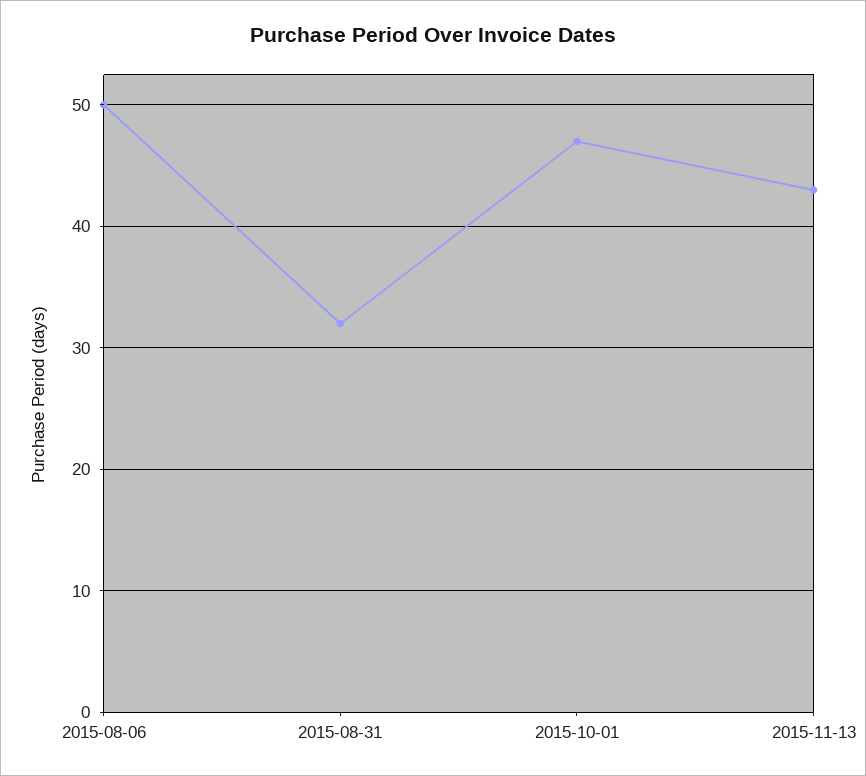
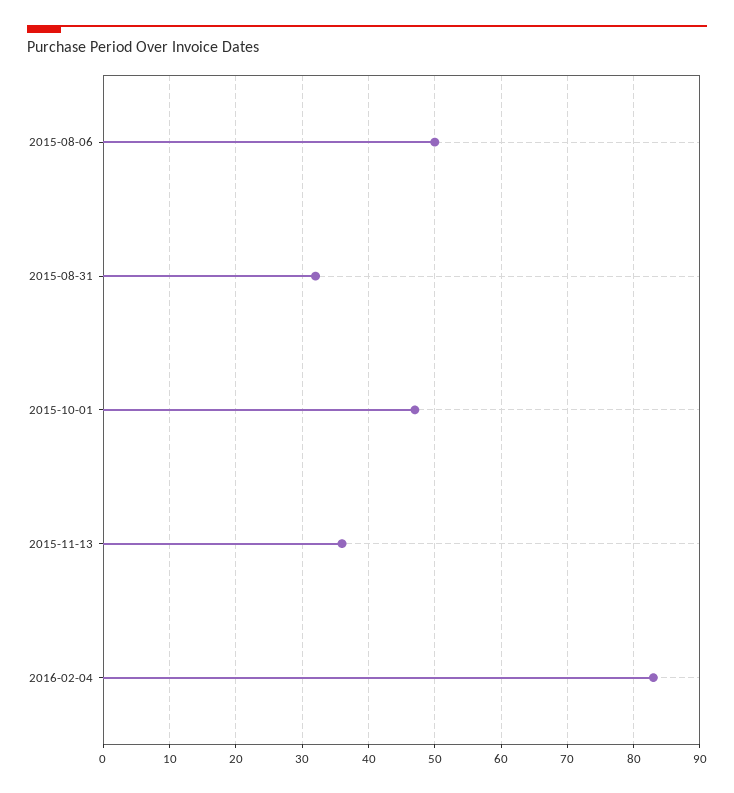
2015-11-13: 43 -> 36
2016-02-04: none -> 83

